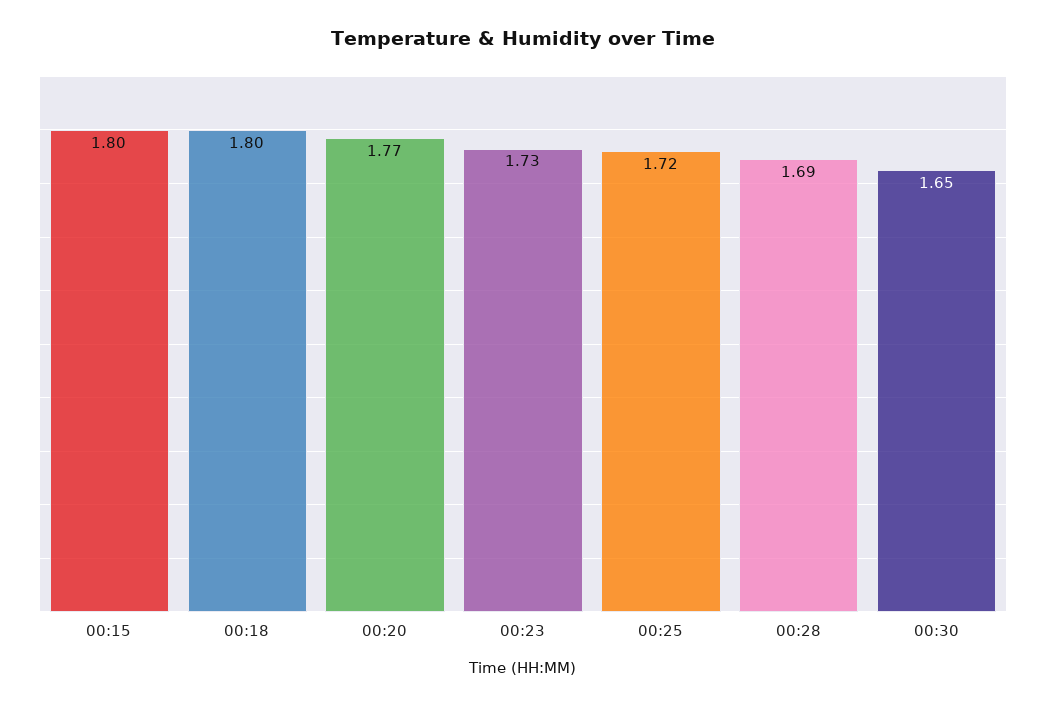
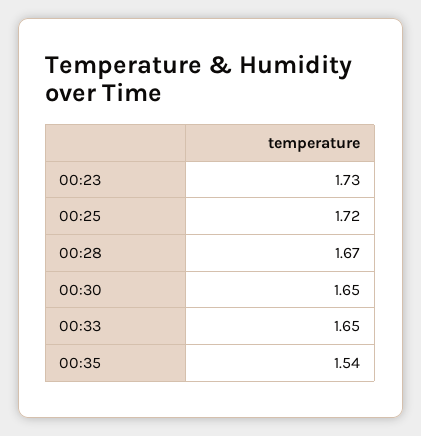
00:15: 1.8 -> none
00:18: 1.8 -> none
00:20: 1.77 -> none
00:28: 1.69 -> 1.67
00:33: none -> 1.65
00:35: none -> 1.54

